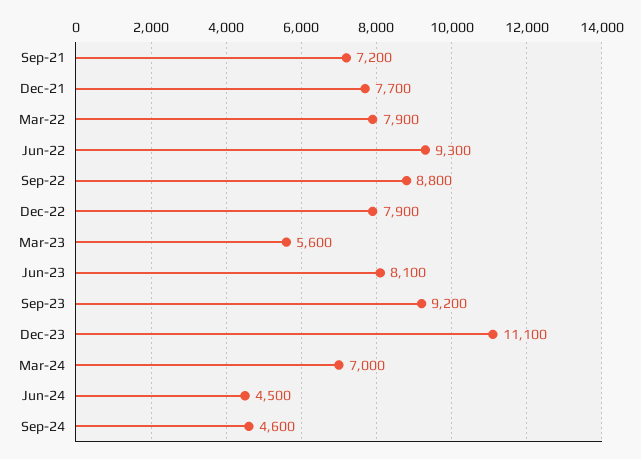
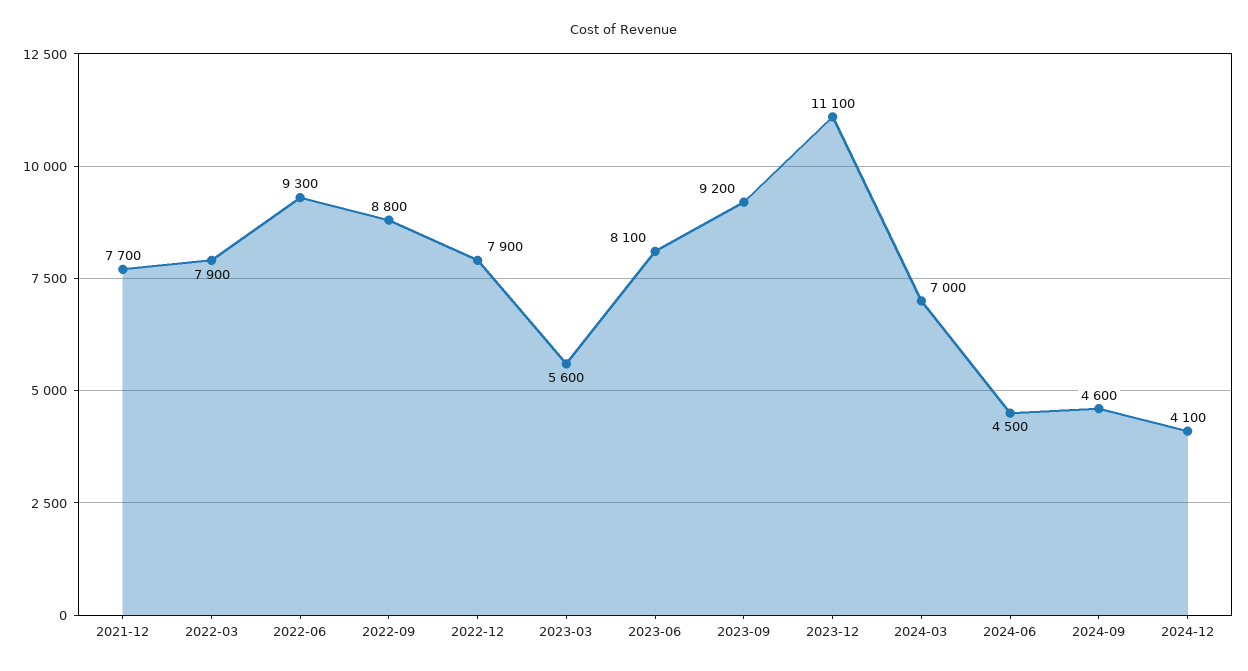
Sep-21: 7200 -> none
2024-12: none -> 4100

